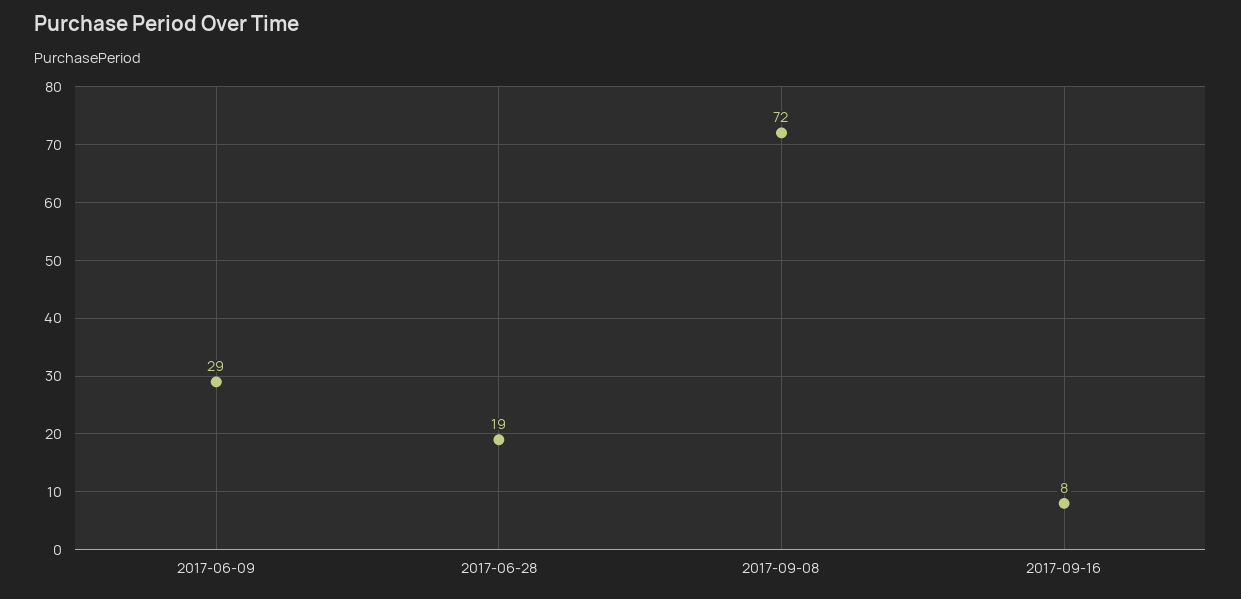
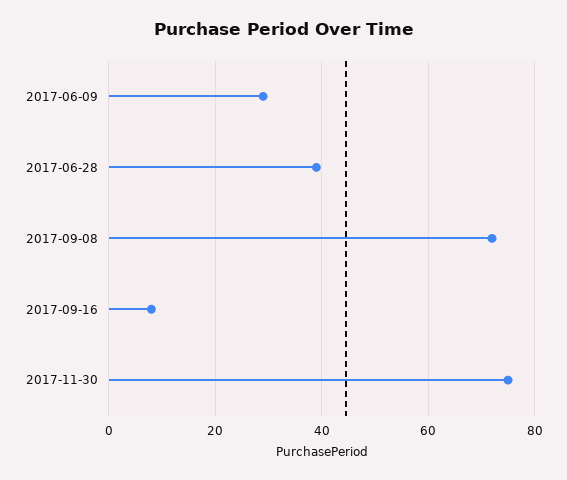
2017-06-28: 19 -> 40
2017-11-30: none -> 75

